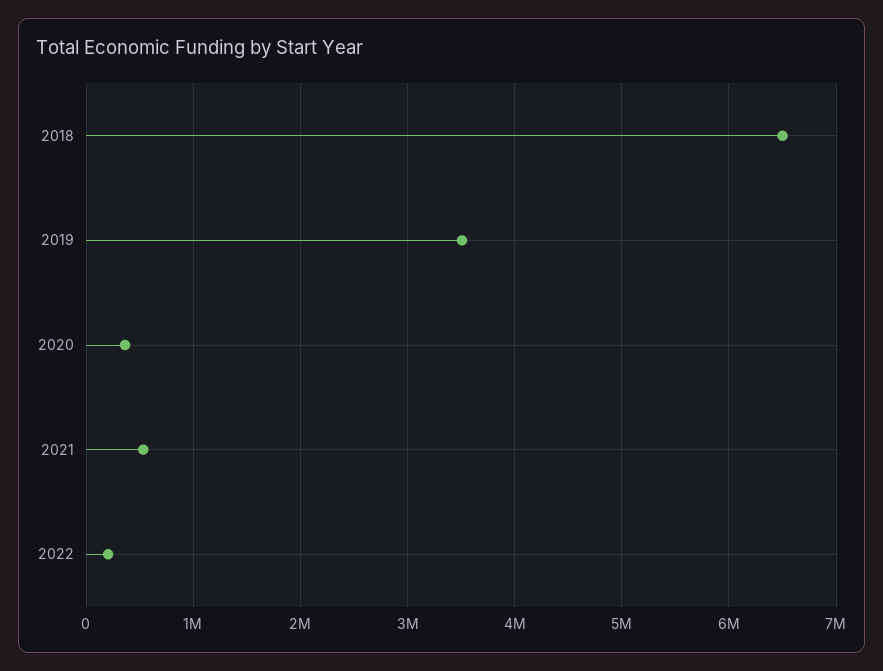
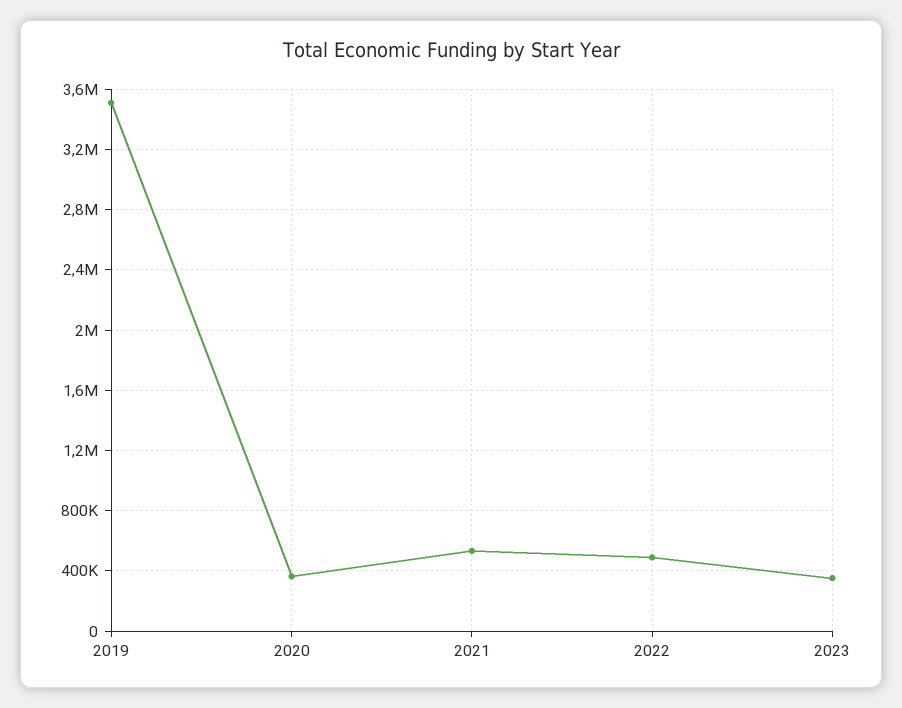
2018: 6500000 -> none
2022: 200000 -> 500000
2023: none -> 350000

